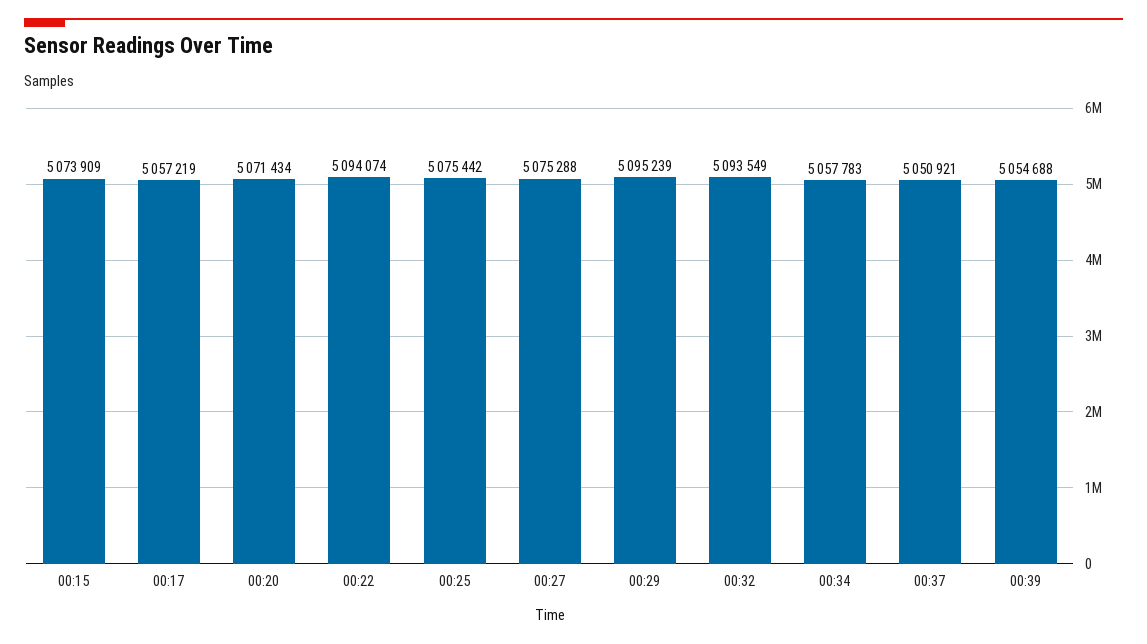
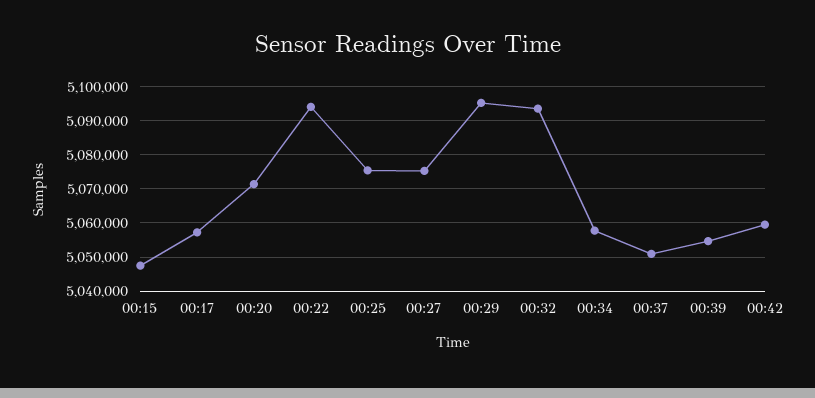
00:15: 5073909 -> 5048000
00:42: none -> 5060000

